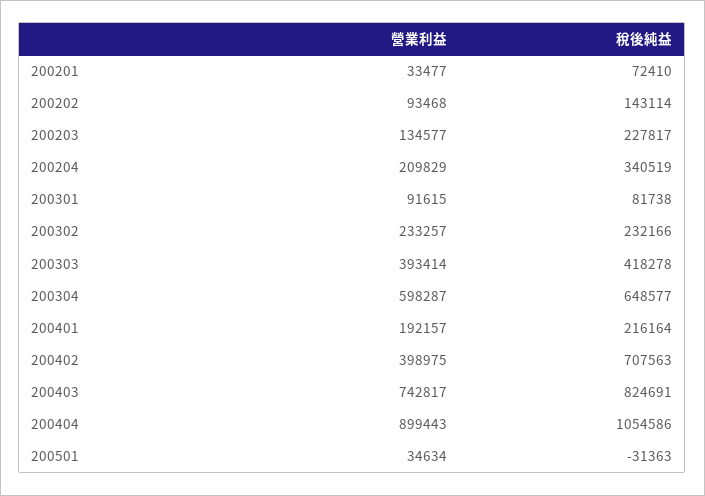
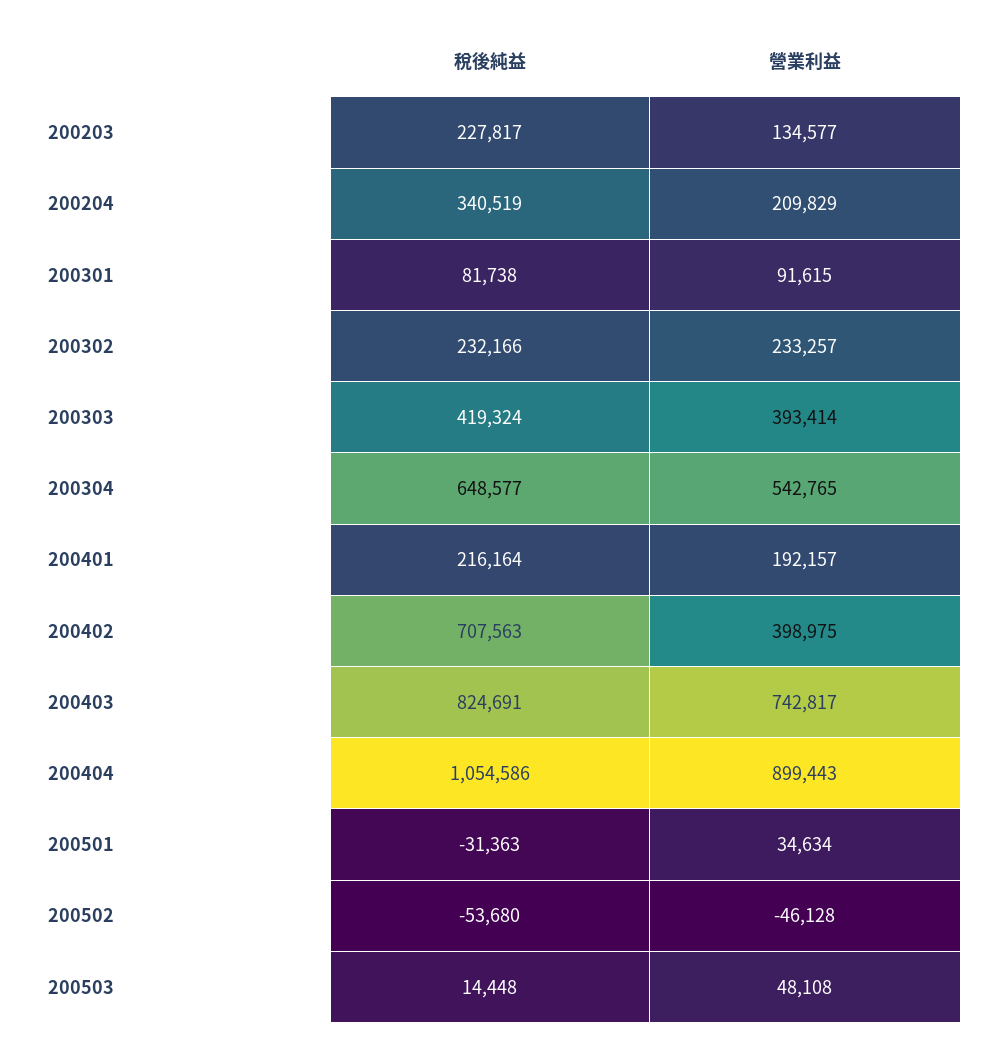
營業利益, 200201: 33477 -> none
稅後純益, 200201: 72410 -> none
營業利益, 200202: 93468 -> none
稅後純益, 200202: 143114 -> none
稅後純益, 200303: 418278 -> 419324
營業利益, 200304: 598287 -> 542765
稅後純益, 200502: none -> -53680
營業利益, 200502: none -> -46128
稅後純益, 200503: none -> 14448
營業利益, 200503: none -> 48108

